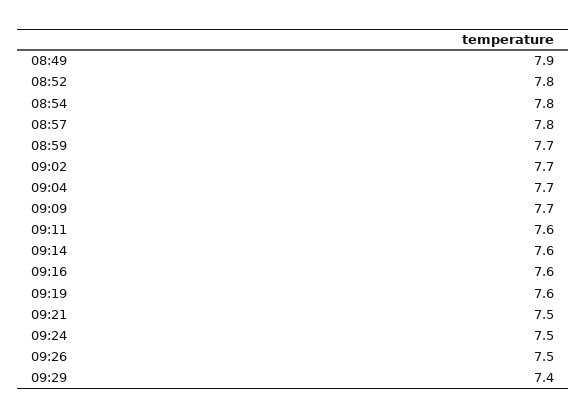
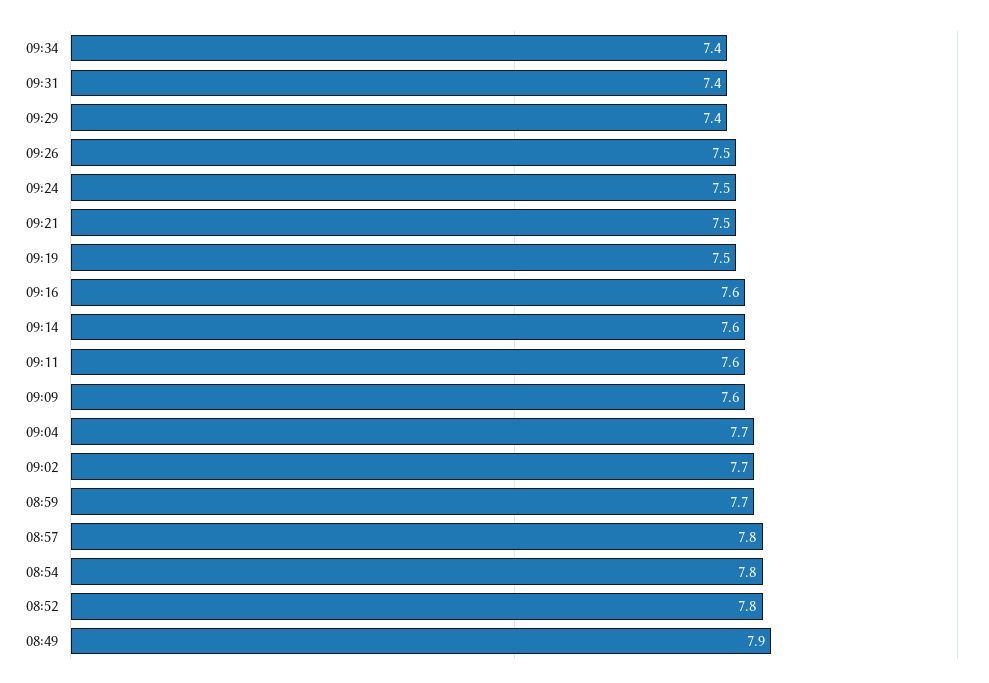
09:09: 7.7 -> 7.6
09:19: 7.6 -> 7.5
09:34: none -> 7.4
09:31: none -> 7.4

